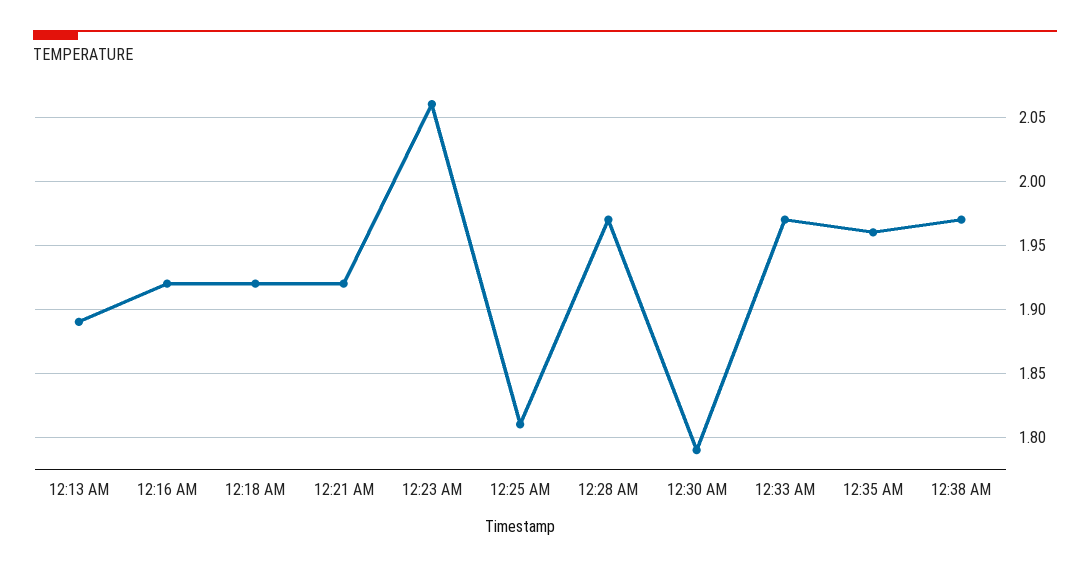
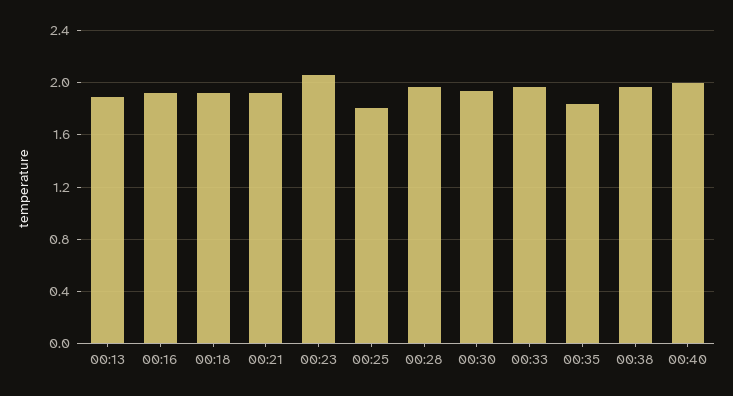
12:30 AM: 1.79 -> 1.95
12:35 AM: 1.96 -> 1.85
00:40: none -> 2

